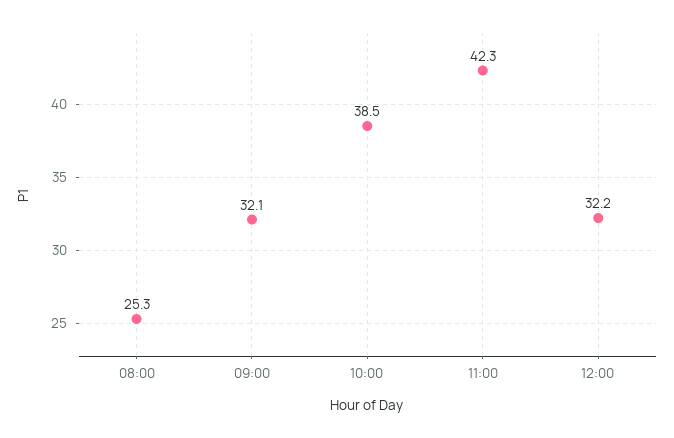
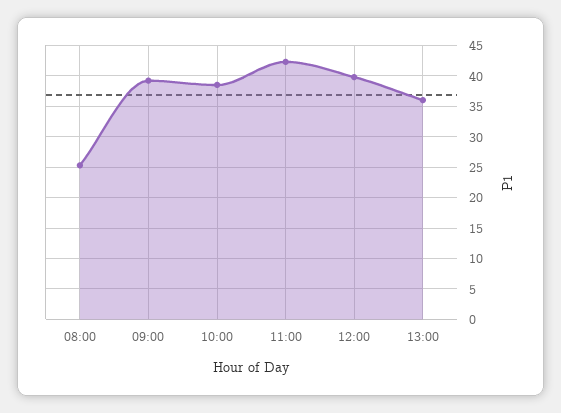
09:00: 32.1 -> 39
12:00: 32.2 -> 40
13:00: none -> 36

